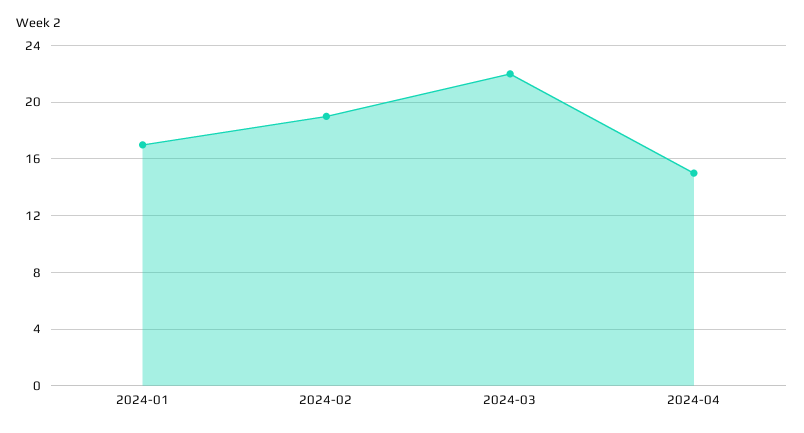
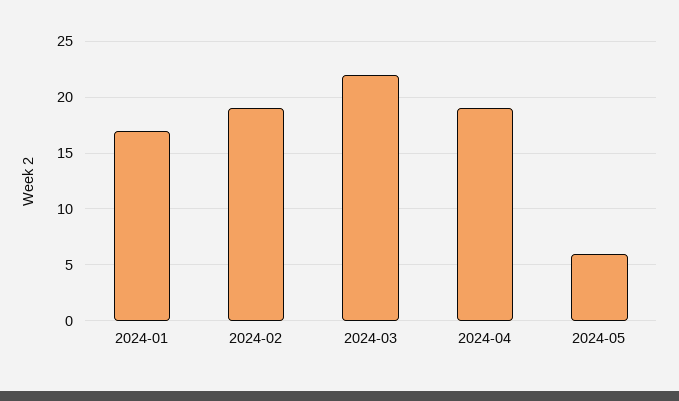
2024-04: 15 -> 19
2024-05: none -> 6

